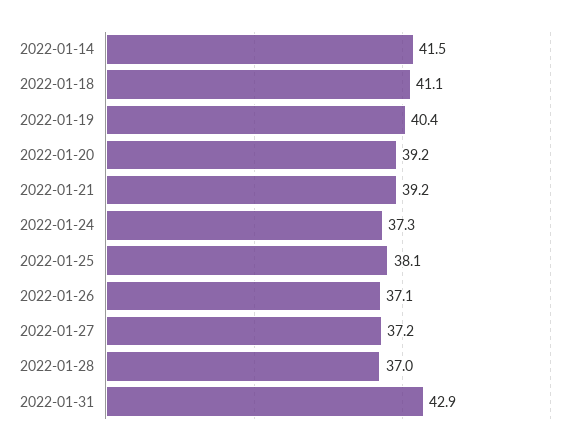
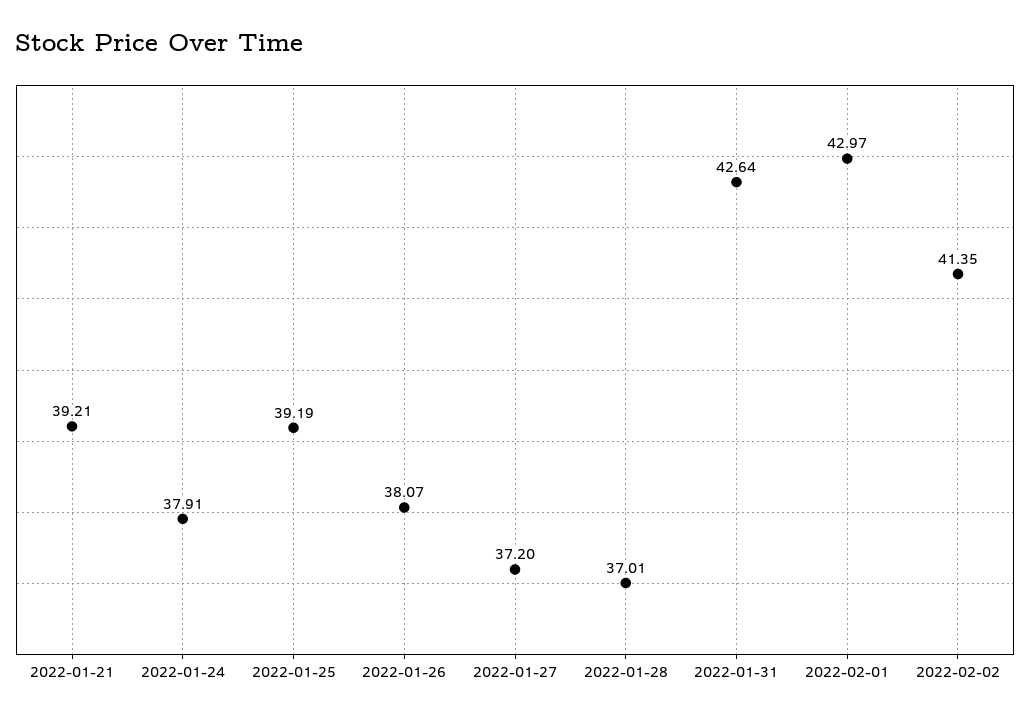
2022-01-14: 41.5 -> none
2022-01-18: 41.1 -> none
2022-01-19: 40.4 -> none
2022-01-20: 39.2 -> none
2022-01-24: 37.3 -> 37.91
2022-01-25: 38.1 -> 39.19
2022-01-26: 37.1 -> 38.07
2022-01-31: 42.9 -> 42.64
2022-02-01: none -> 42.97
2022-02-02: none -> 41.35

